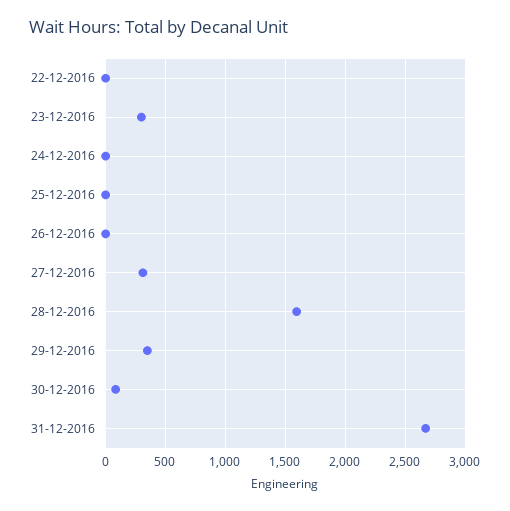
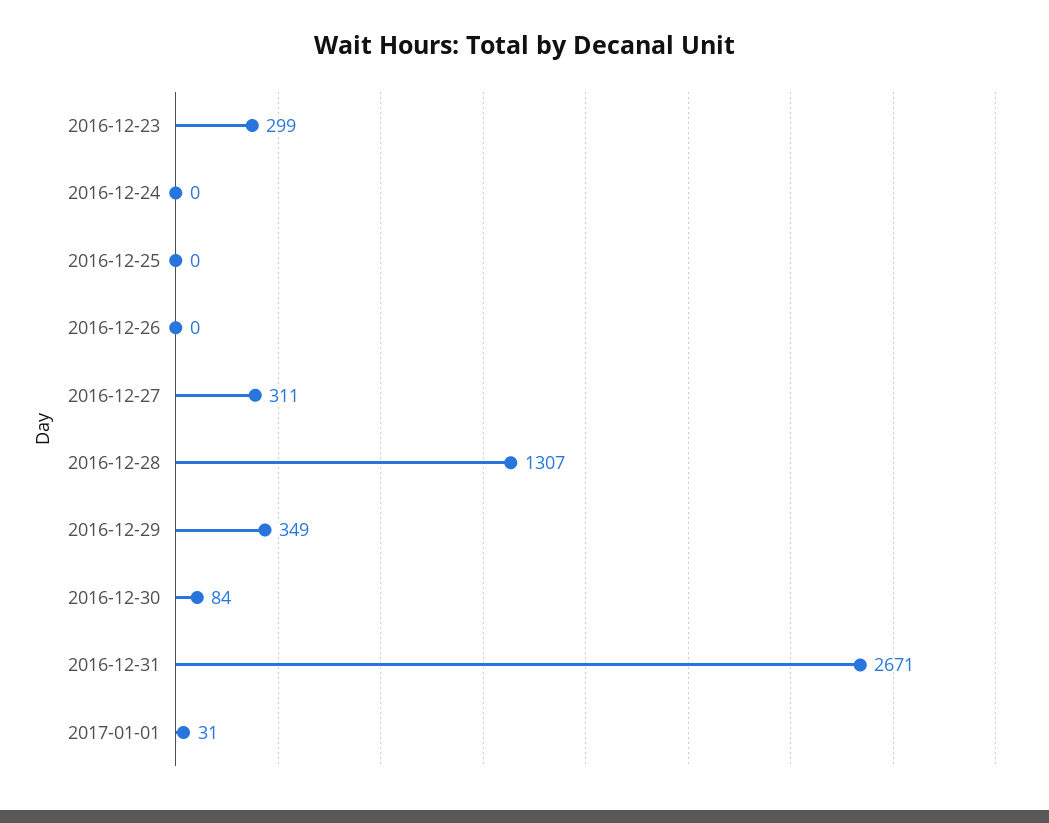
22-12-2016: 0 -> none
28-12-2016: 1600 -> 1307
2017-01-01: none -> 31

